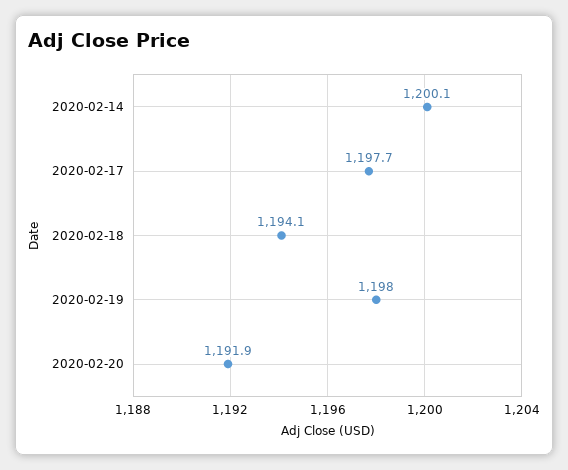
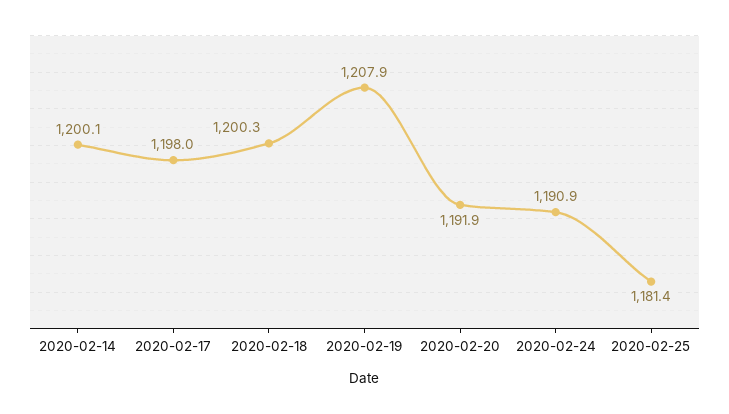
2020-02-17: 1197.7 -> 1198
2020-02-18: 1194.1 -> 1200.3
2020-02-19: 1198 -> 1207.9
2020-02-24: none -> 1190.9
2020-02-25: none -> 1181.4

